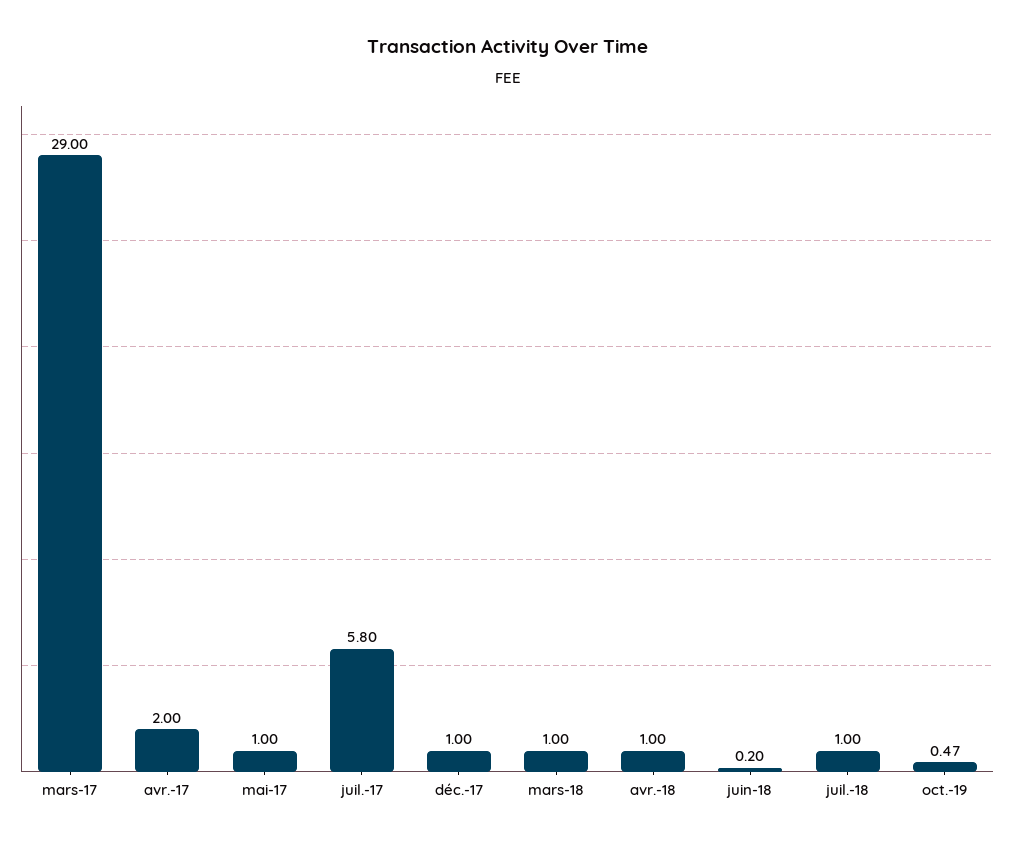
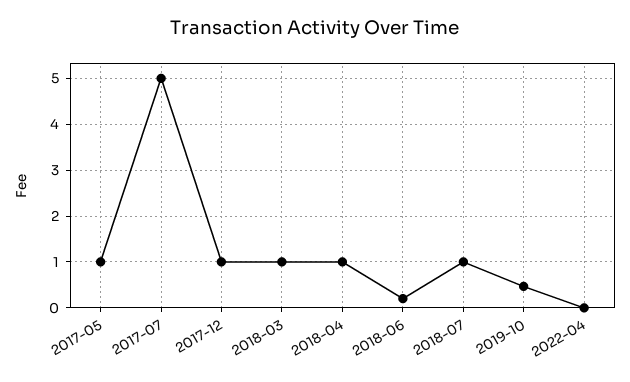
mars-17: 29 -> none
avr.-17: 2 -> none
juil.-17: 5.8 -> 5
2022-04: none -> 0

